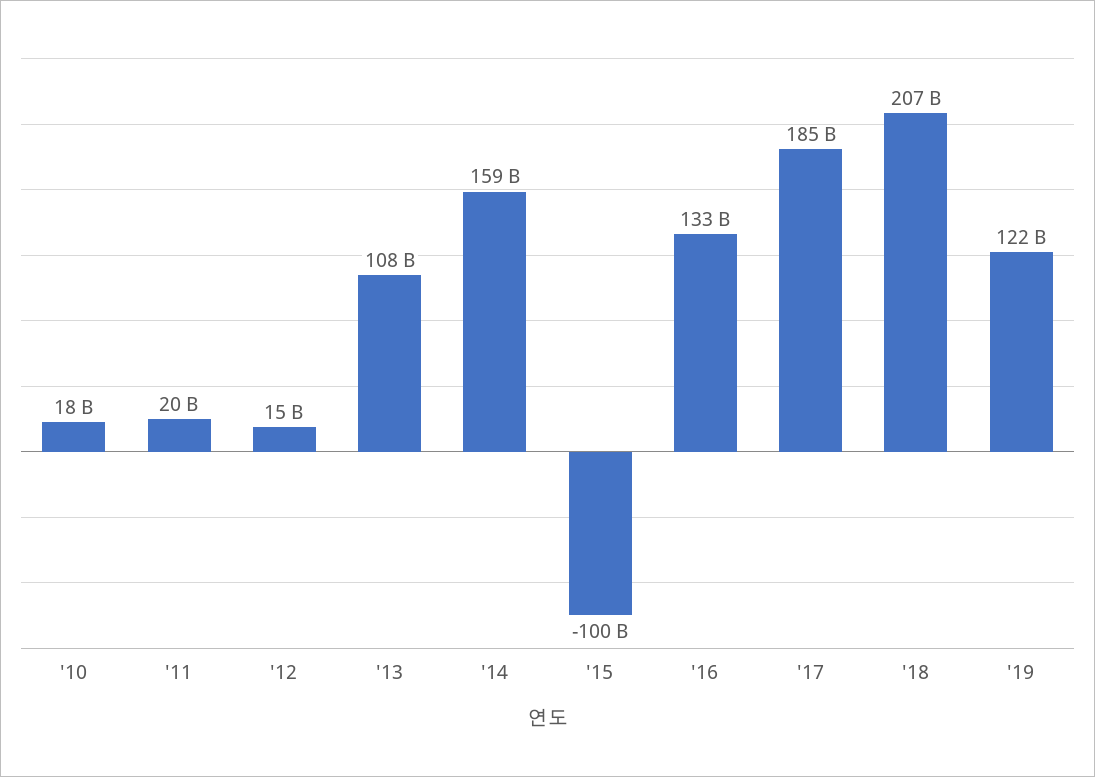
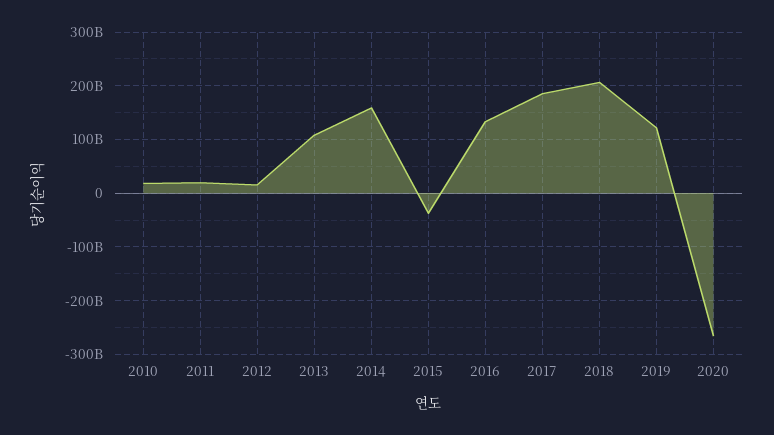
'15: -100000000000 -> -40000000000
2020: none -> -260000000000

